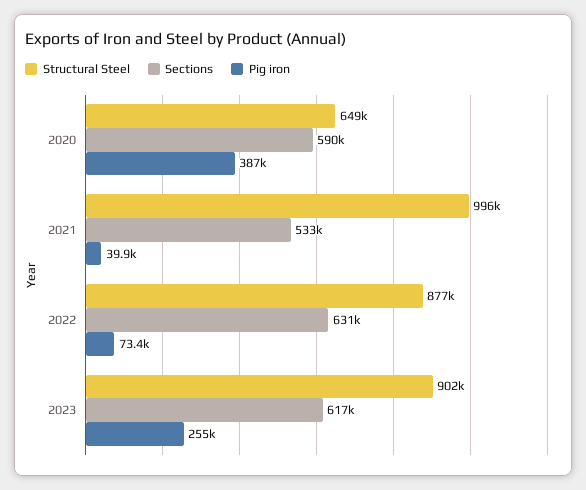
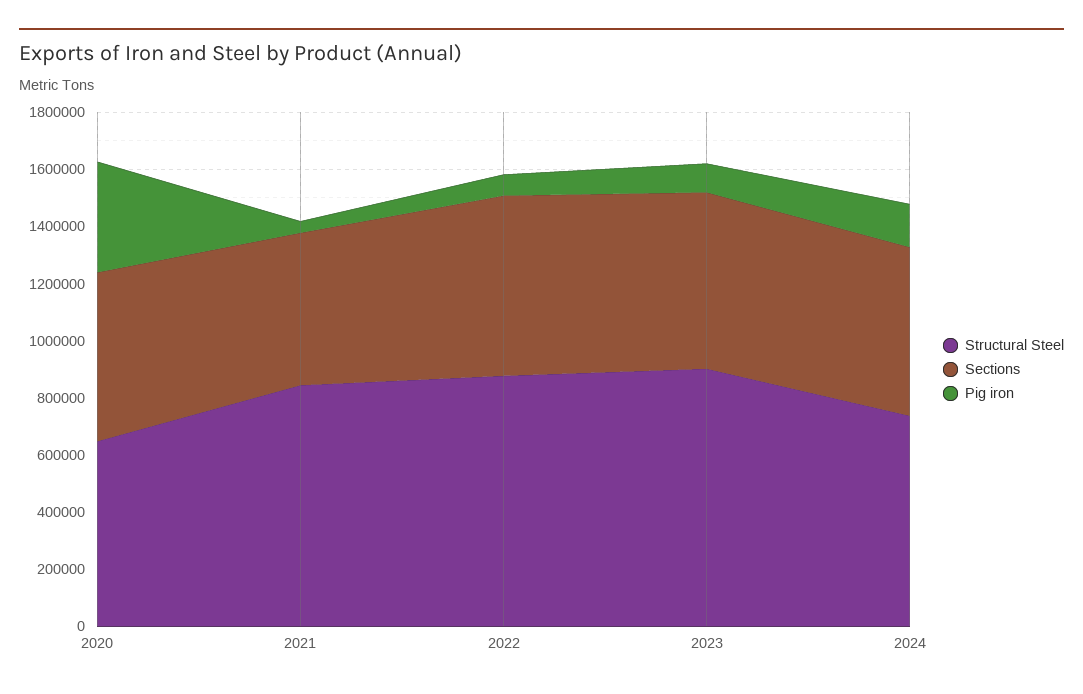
Structural Steel, 2021: 996000 -> 850000
Pig iron, 2023: 255000 -> 100000
Structural Steel, 2024: none -> 750000
Sections, 2024: none -> 600000
Pig iron, 2024: none -> 150000

